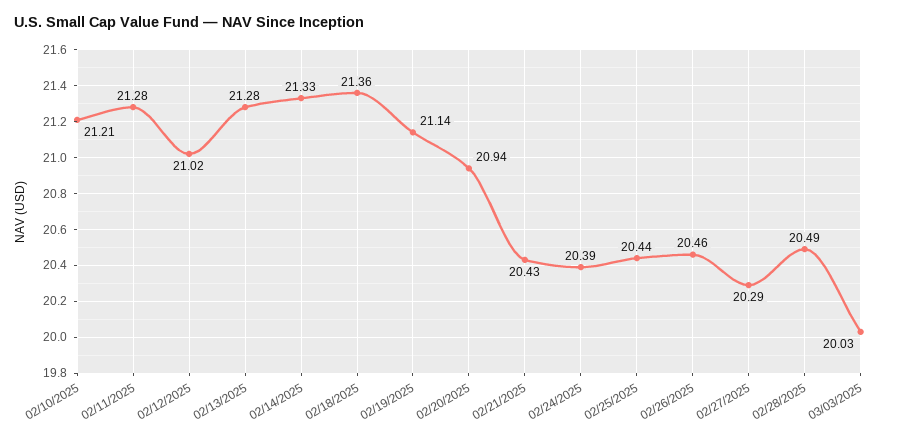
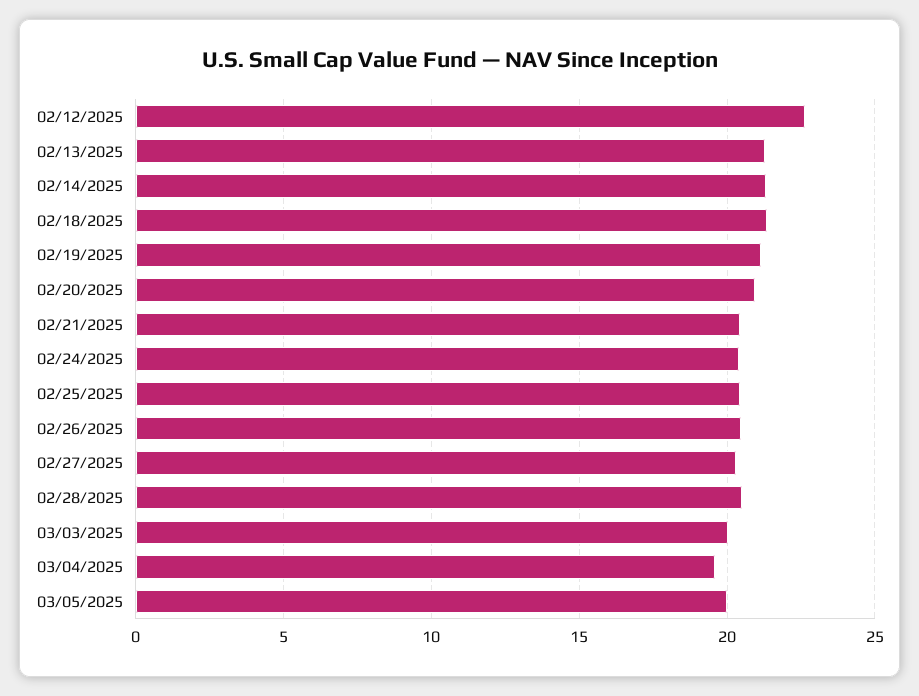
02/10/2025: 21.21 -> none
02/11/2025: 21.28 -> none
02/12/2025: 21.02 -> 22.5
03/04/2025: none -> 19.5
03/05/2025: none -> 20

